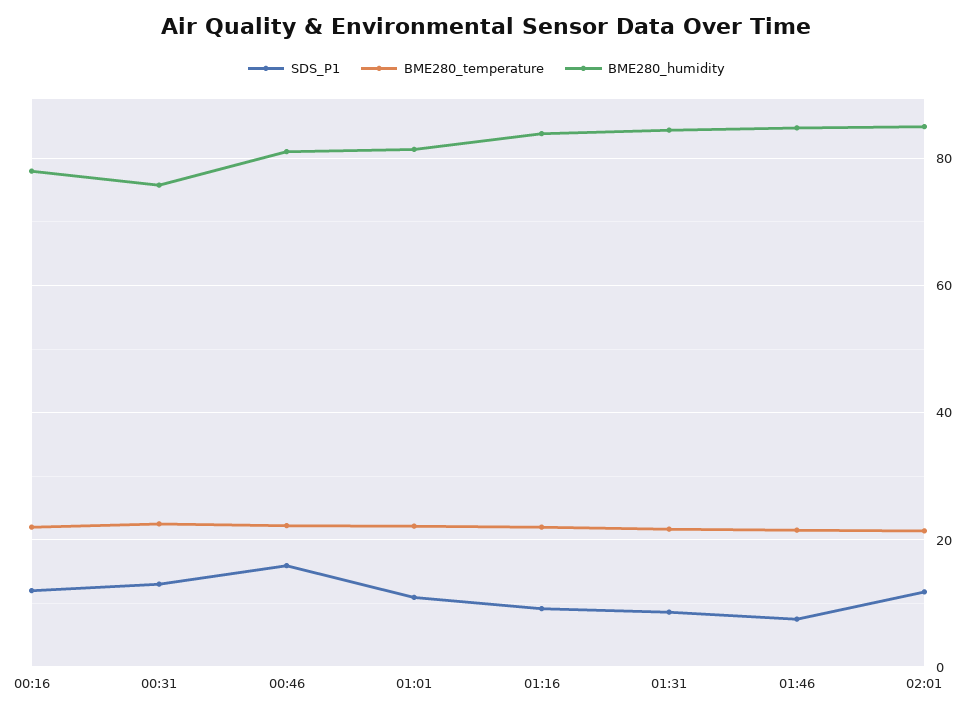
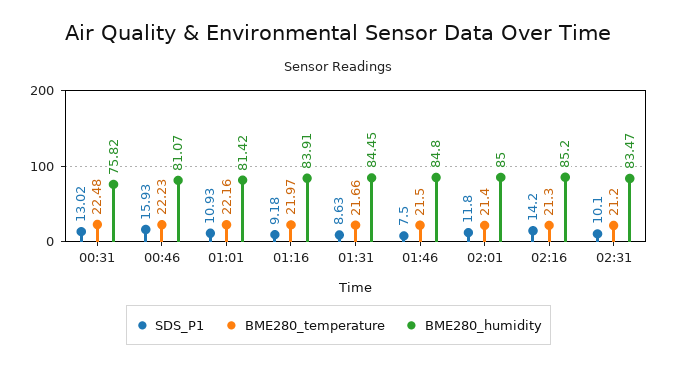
SDS_P1, 00:16: 12 -> none
BME280_temperature, 00:16: 22 -> none
BME280_humidity, 00:16: 78 -> none
SDS_P1, 02:16: none -> 14.2
BME280_temperature, 02:16: none -> 21.3
BME280_humidity, 02:16: none -> 85.2
SDS_P1, 02:31: none -> 10.1
BME280_temperature, 02:31: none -> 21.2
BME280_humidity, 02:31: none -> 83.47

